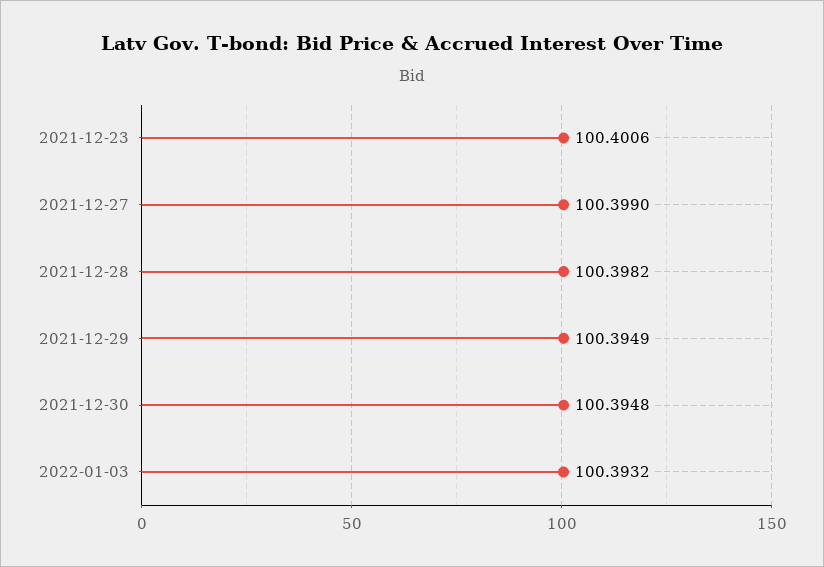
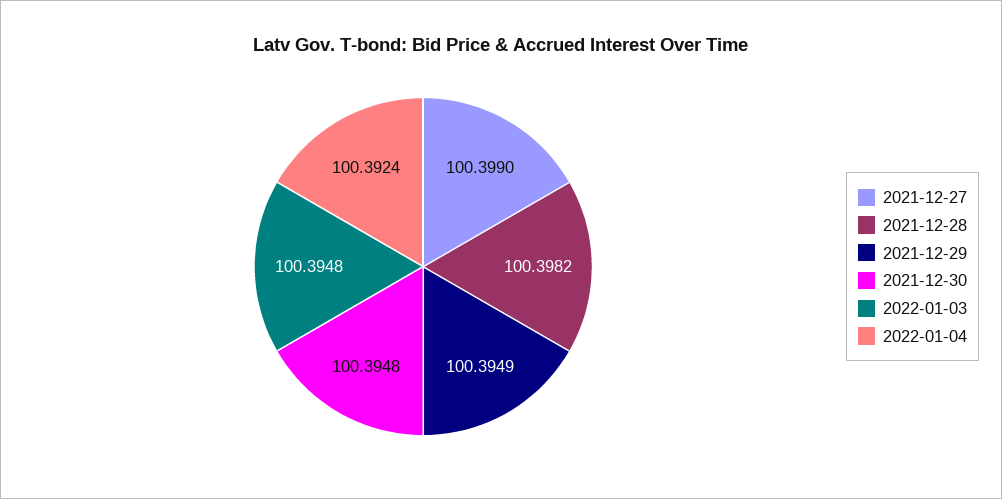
2021-12-23: 100.4006 -> none
2022-01-03: 100.3932 -> 100.3948
2022-01-04: none -> 100.3924

